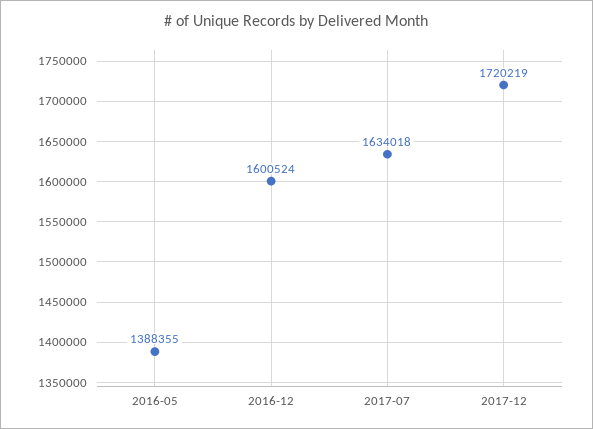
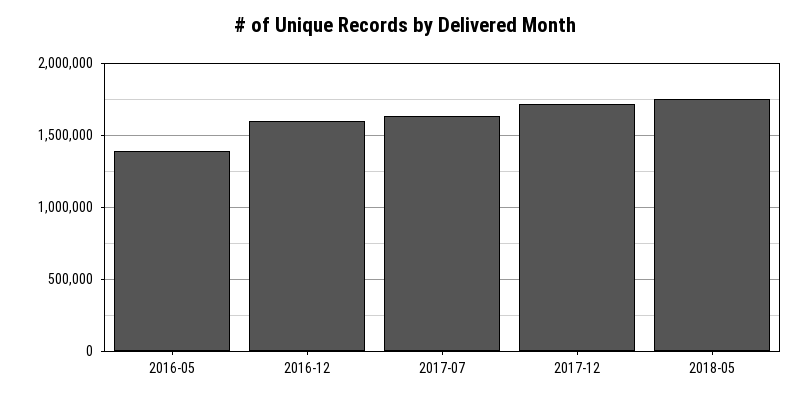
2018-05: none -> 1750000

